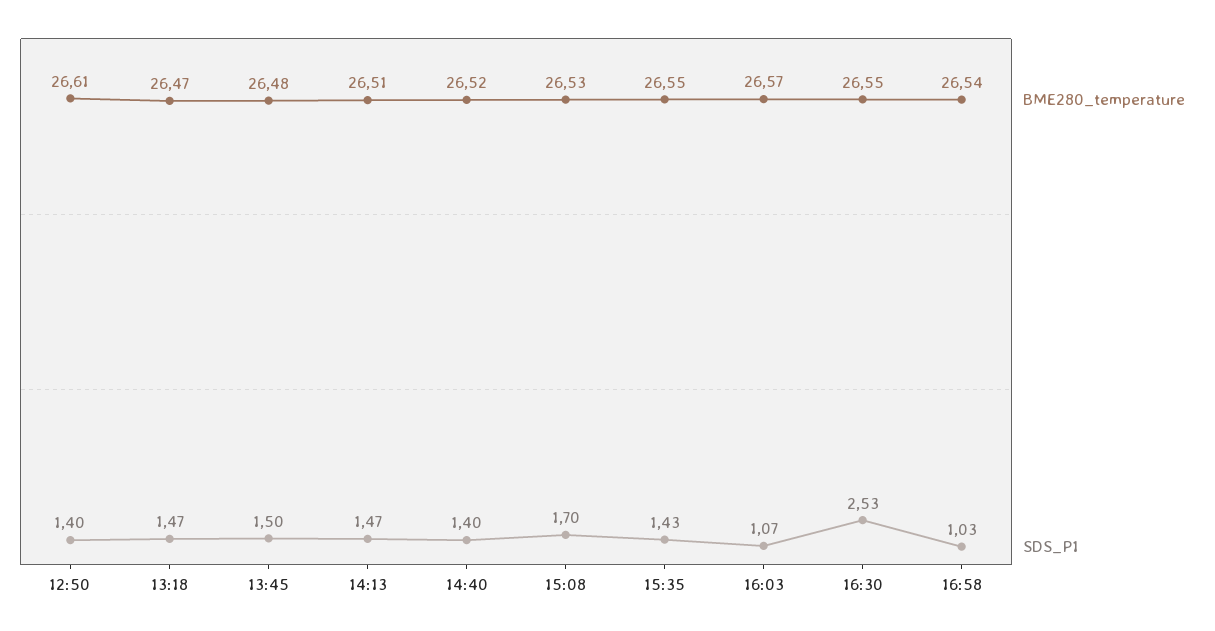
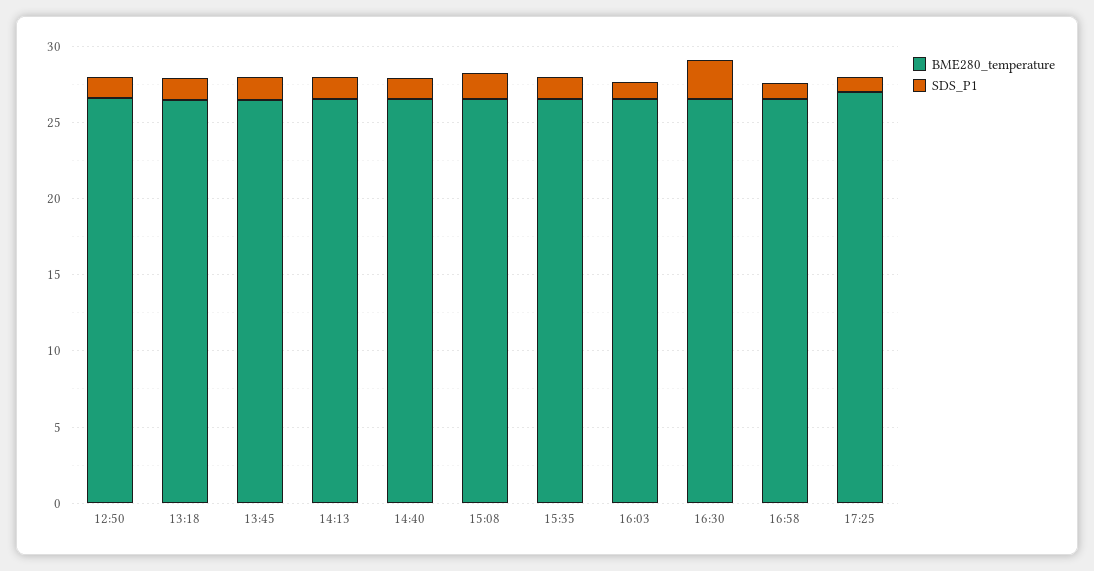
BME280_temperature, 17:25: none -> 27
SDS_P1, 17:25: none -> 1

